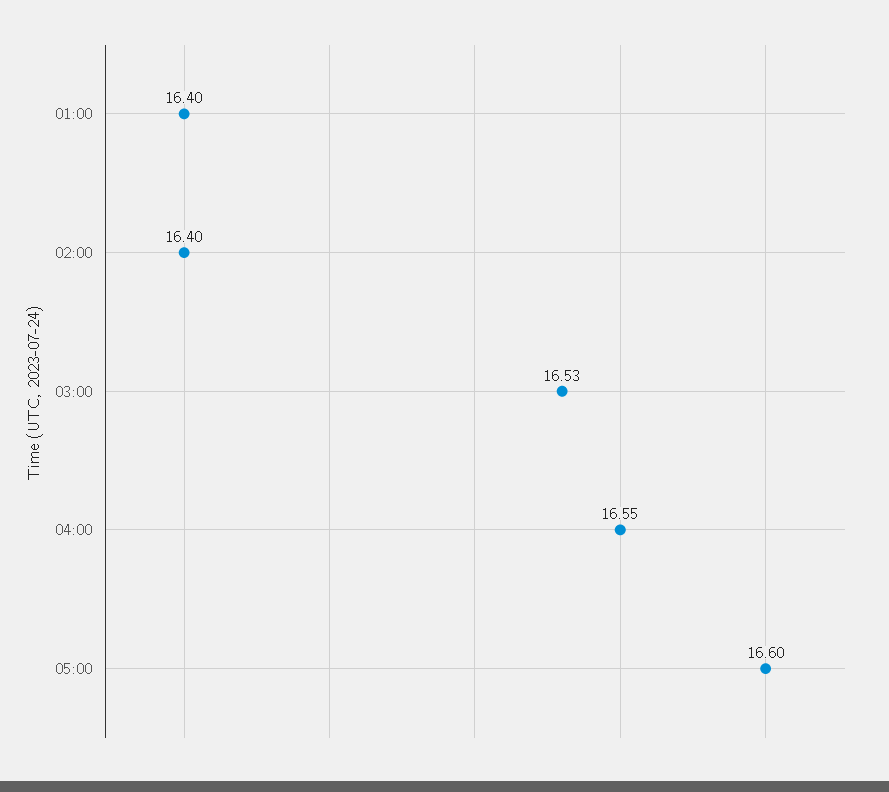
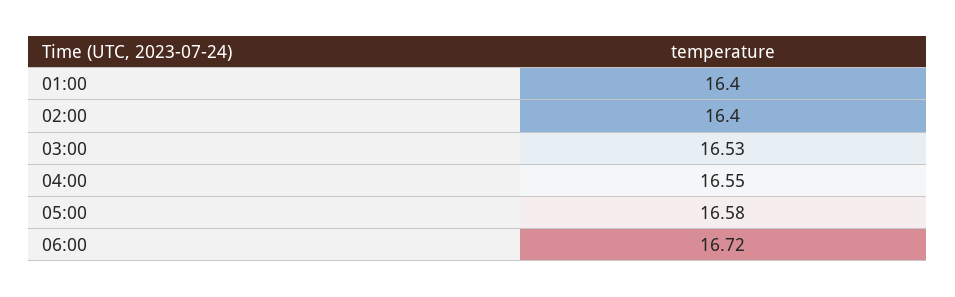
05:00: 16.6 -> 16.58
06:00: none -> 16.72

